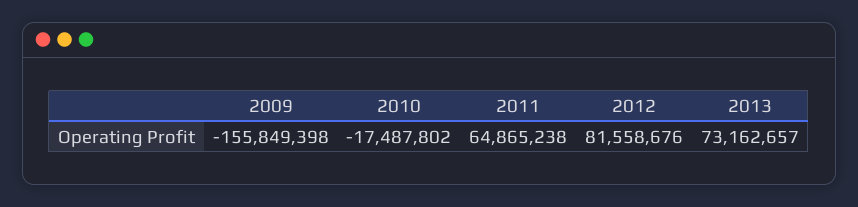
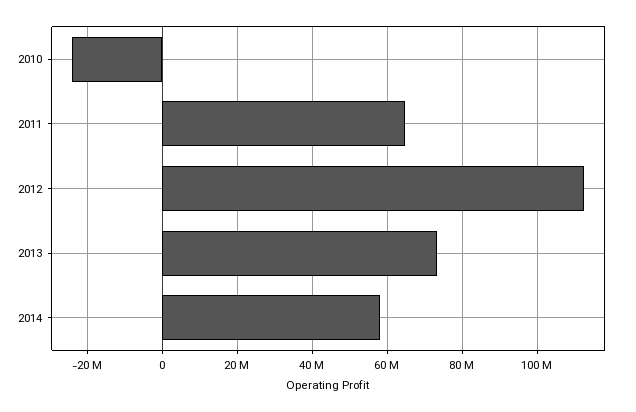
2009: -155849398 -> none
2010: -17487802 -> -24000000
2012: 81558676 -> 112000000
2014: none -> 58000000

